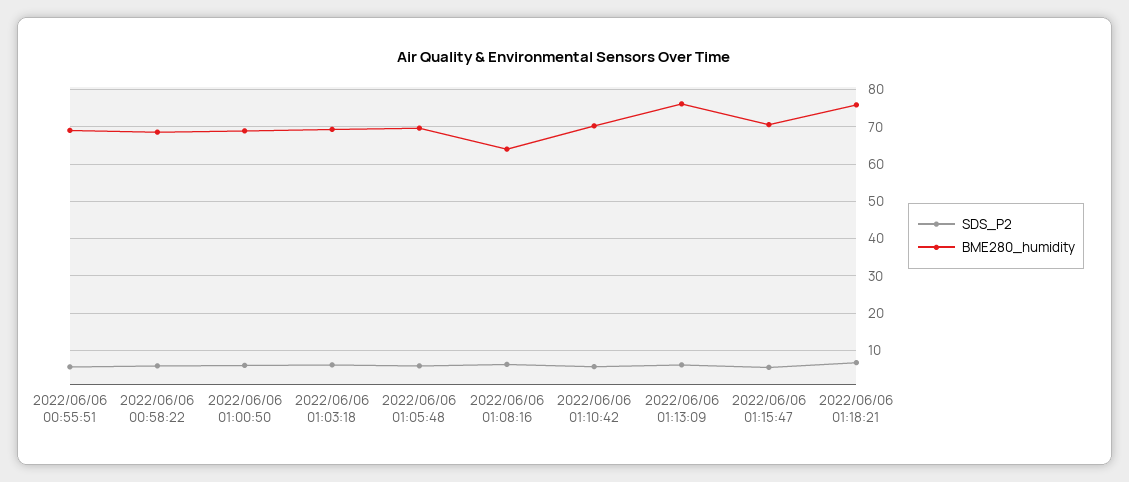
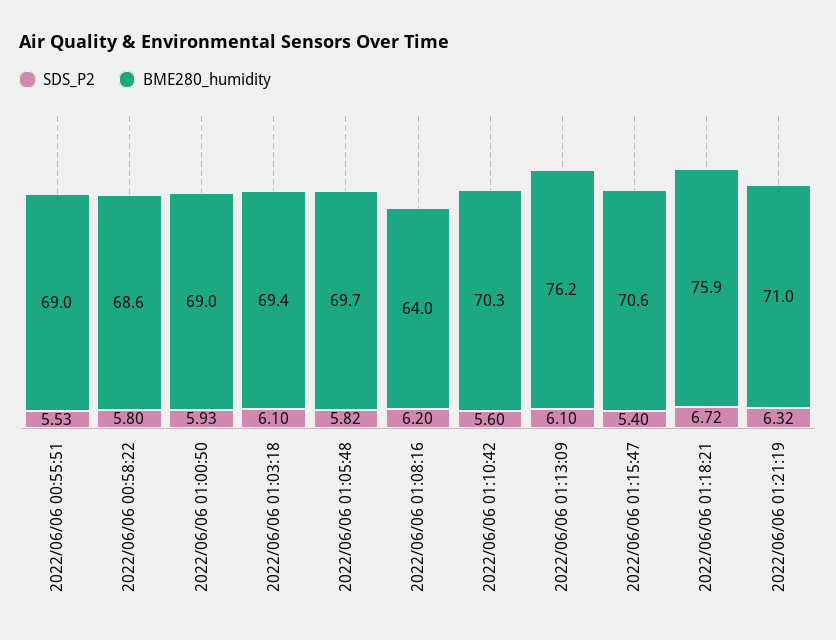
SDS_P2, 2022/06/06 01:21:19: none -> 6.32
BME280_humidity, 2022/06/06 01:21:19: none -> 71

